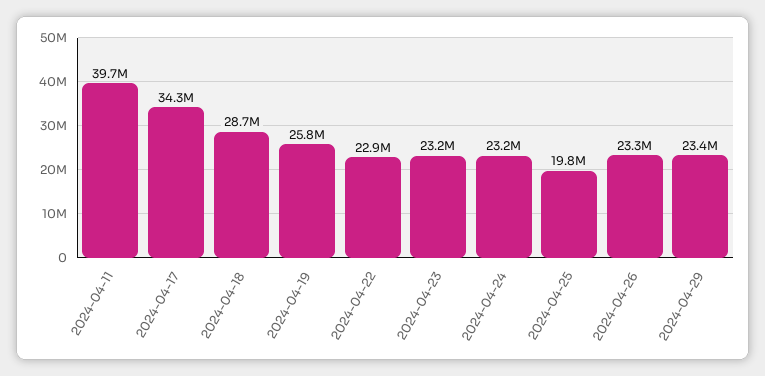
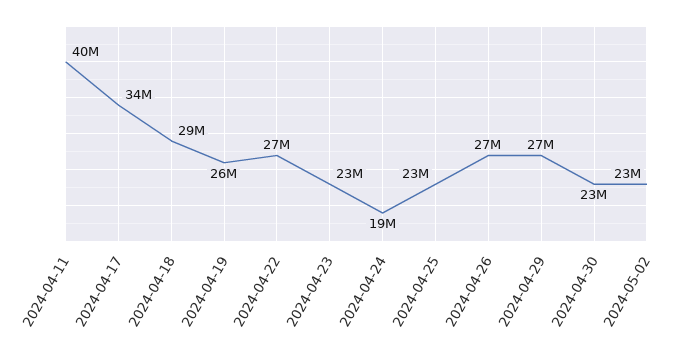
2024-04-22: 22900000 -> 27000000
2024-04-24: 23200000 -> 19000000
2024-04-25: 19800000 -> 23000000
2024-04-26: 23300000 -> 27000000
2024-04-29: 23400000 -> 27000000
2024-04-30: none -> 23000000
2024-05-02: none -> 23000000

